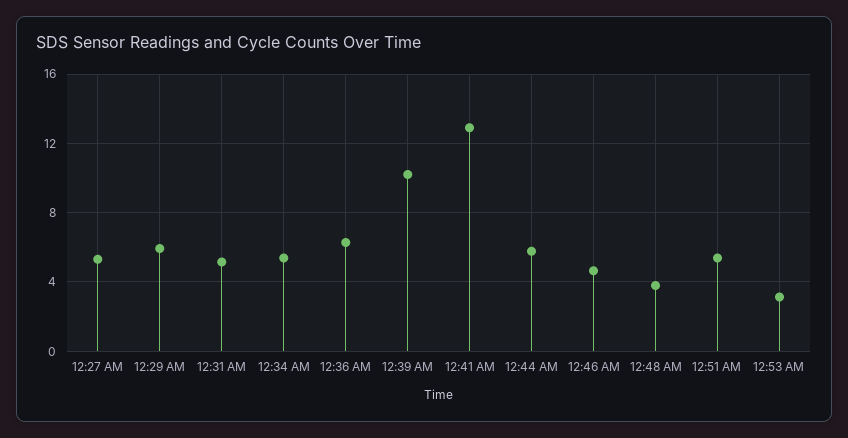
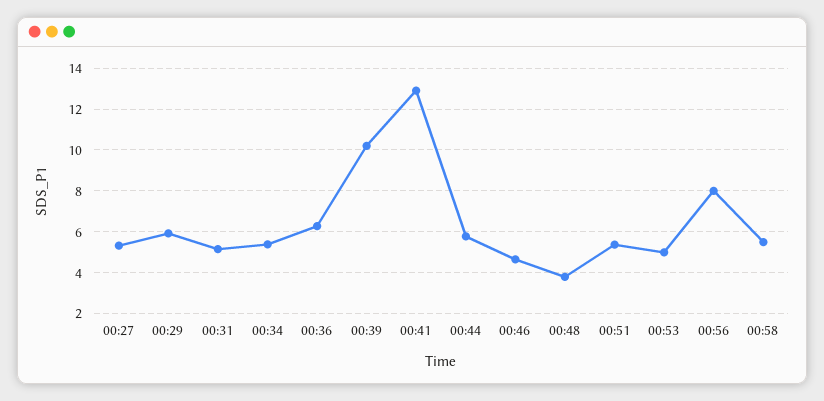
12:53 AM: 3 -> 5
00:56: none -> 8
00:58: none -> 5.5

